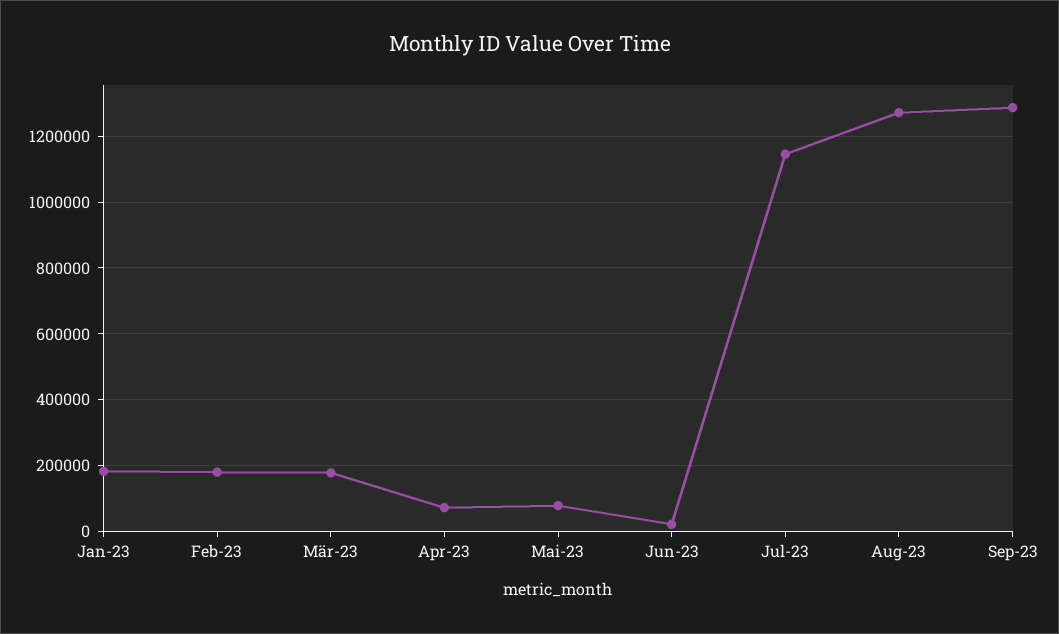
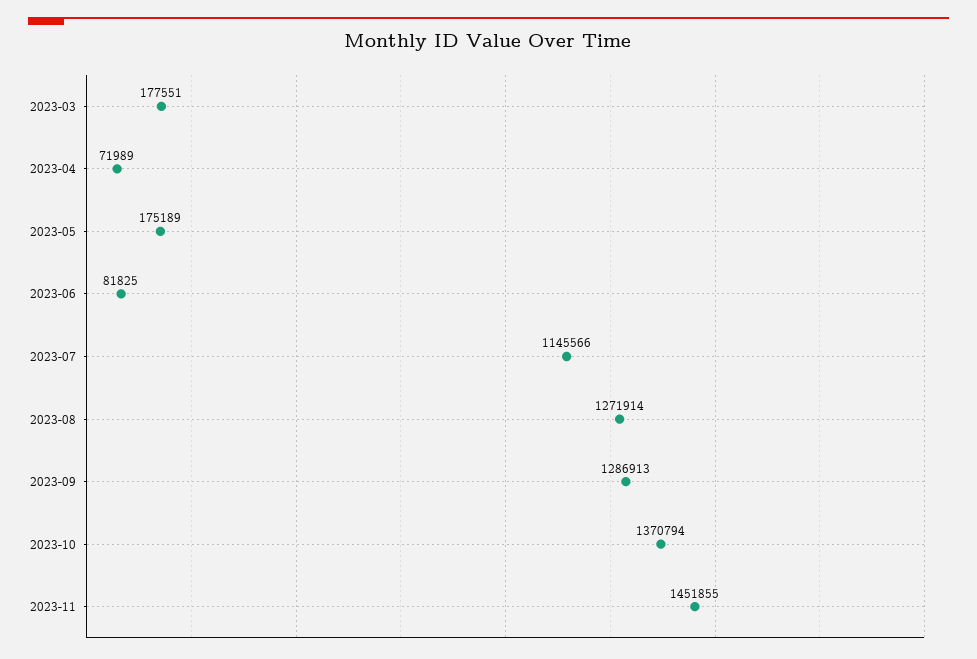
Jan-23: 180000 -> none
Feb-23: 180000 -> none
Mai-23: 80000 -> 175189
Jun-23: 20000 -> 81825
2023-10: none -> 1370794
2023-11: none -> 1451855

